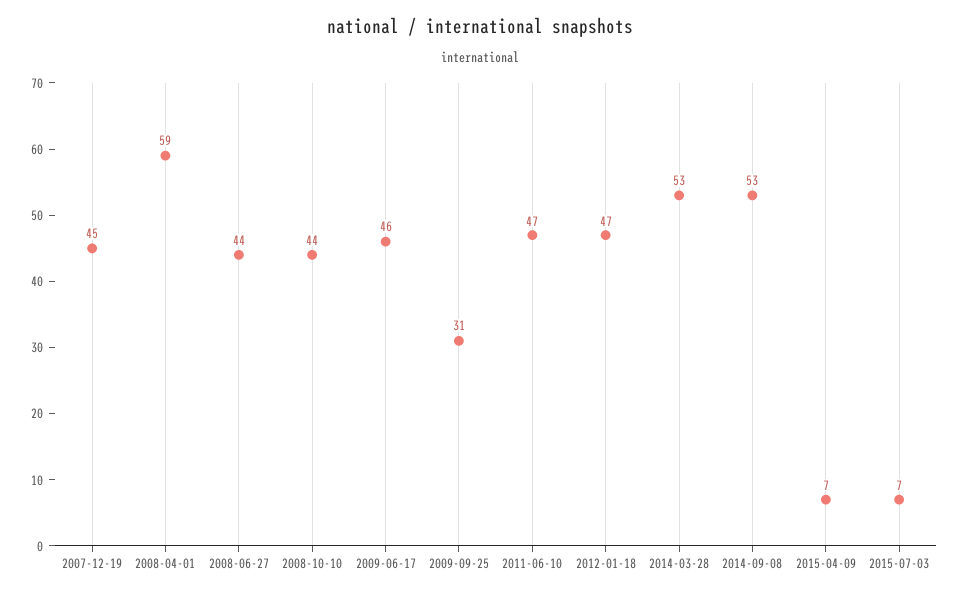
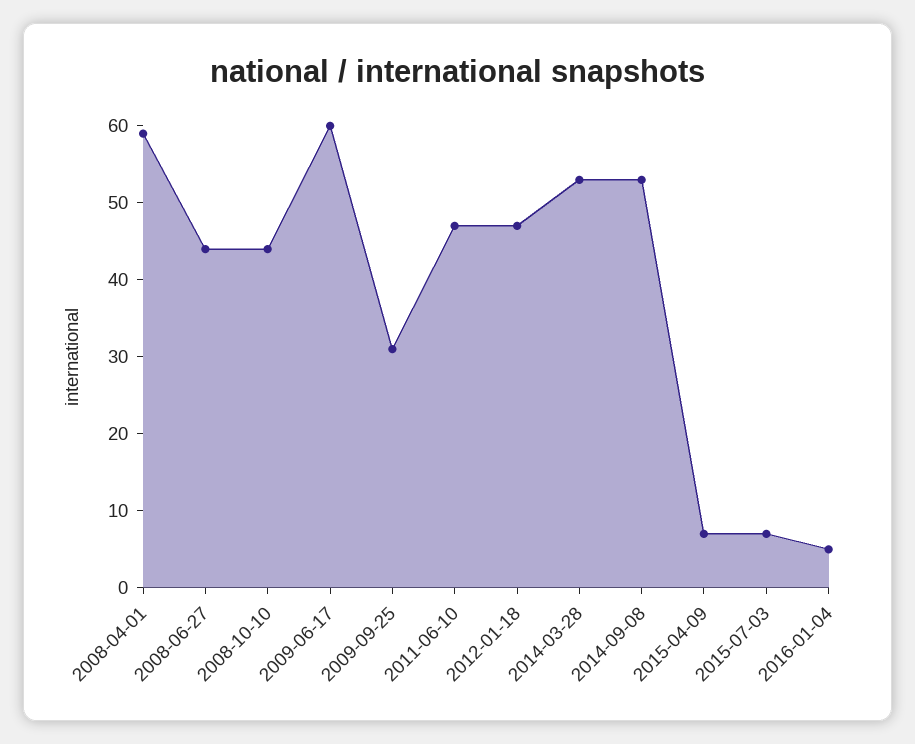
2007-12-19: 45 -> none
2009-06-17: 46 -> 60
2016-01-04: none -> 5

